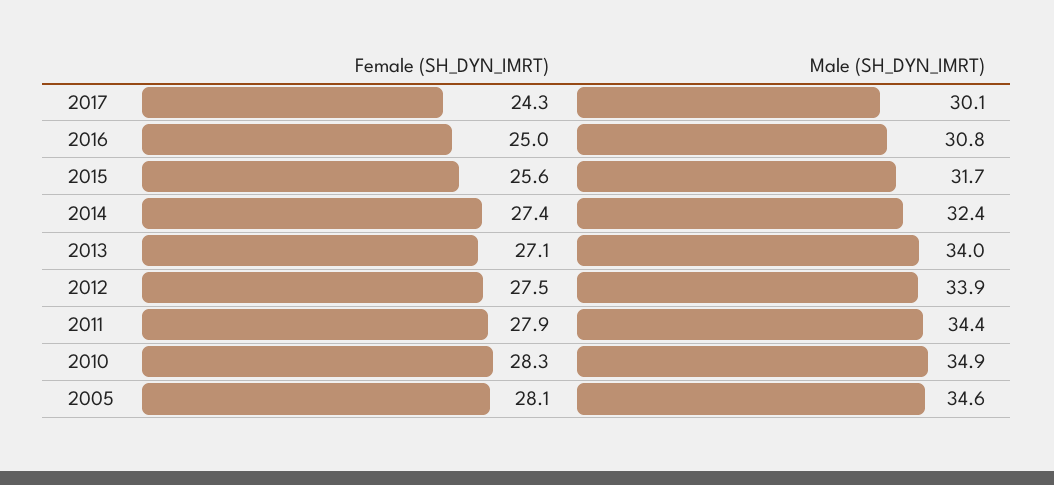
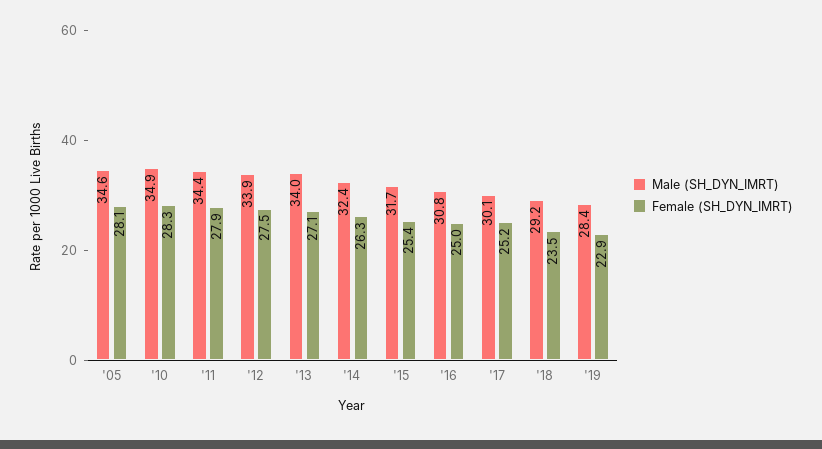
Female (SH_DYN_IMRT), 2017: 24.3 -> 25.2
Female (SH_DYN_IMRT), 2015: 25.6 -> 25.4
Female (SH_DYN_IMRT), 2014: 27.4 -> 26.3
Male (SH_DYN_IMRT), '18: none -> 29.2
Female (SH_DYN_IMRT), '18: none -> 23.5
Male (SH_DYN_IMRT), '19: none -> 28.4
Female (SH_DYN_IMRT), '19: none -> 22.9

